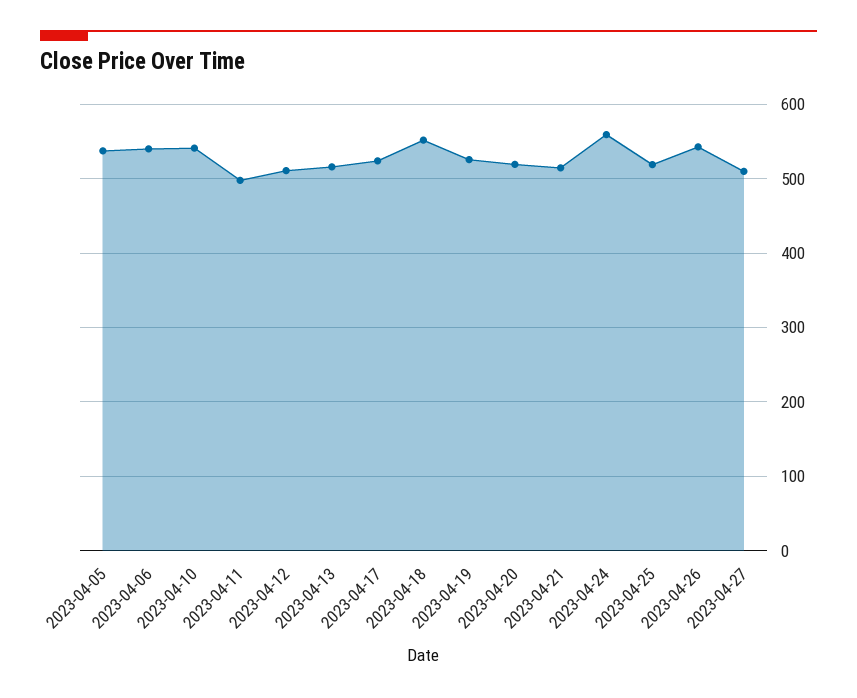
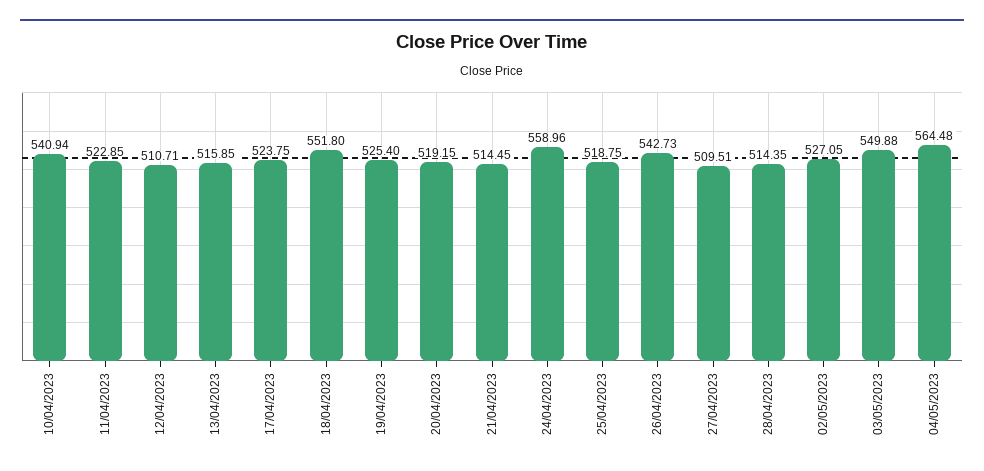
2023-04-05: 540 -> none
2023-04-06: 540 -> none
2023-04-11: 500 -> 522.85
28/04/2023: none -> 514.35
02/05/2023: none -> 527.05
03/05/2023: none -> 549.88
04/05/2023: none -> 564.48

